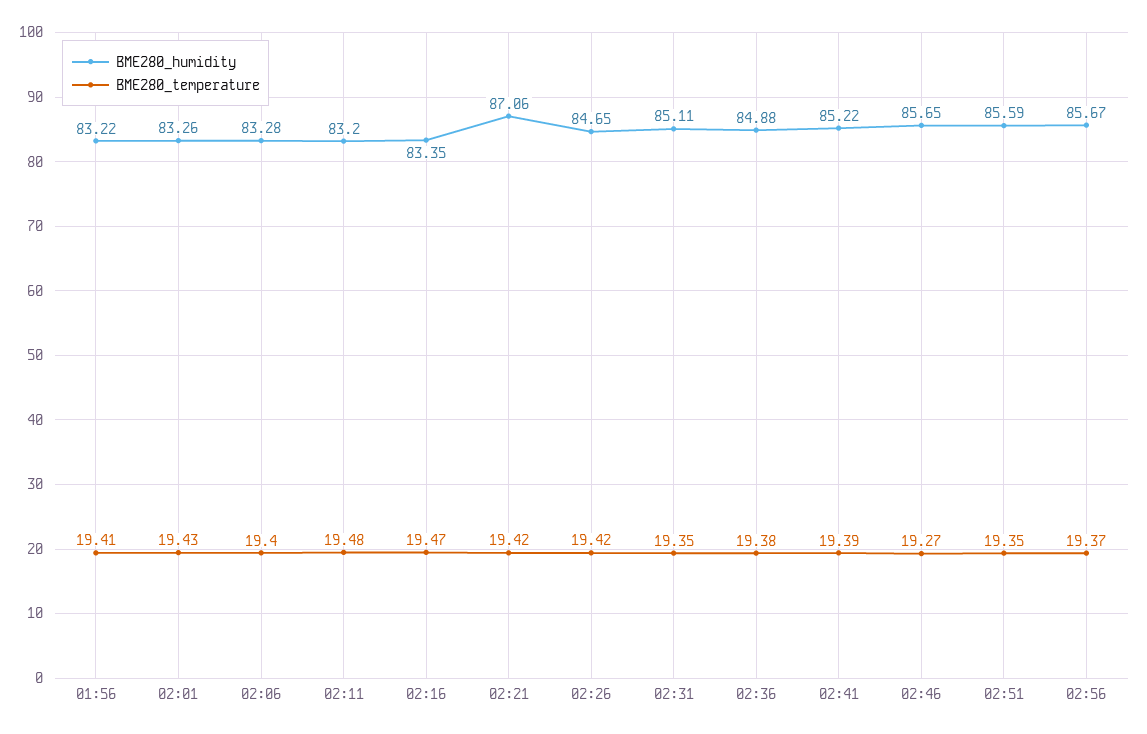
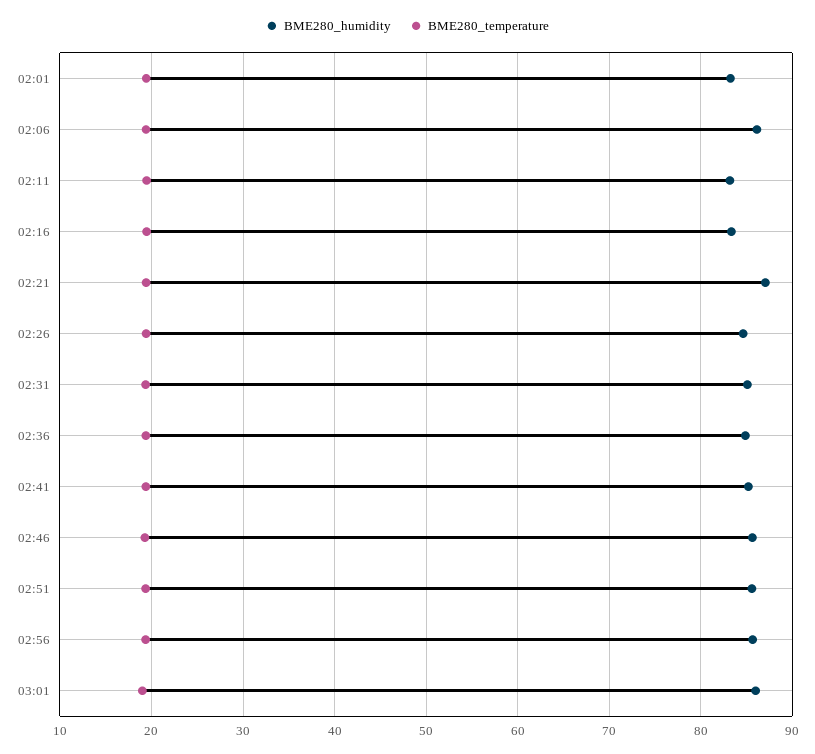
BME280_humidity, 01:56: 83.22 -> none
BME280_temperature, 01:56: 19.41 -> none
BME280_humidity, 02:06: 83.28 -> 86
BME280_humidity, 03:01: none -> 86
BME280_temperature, 03:01: none -> 19

